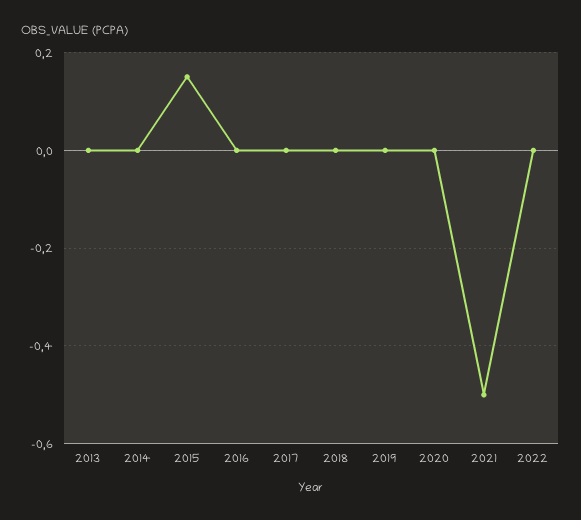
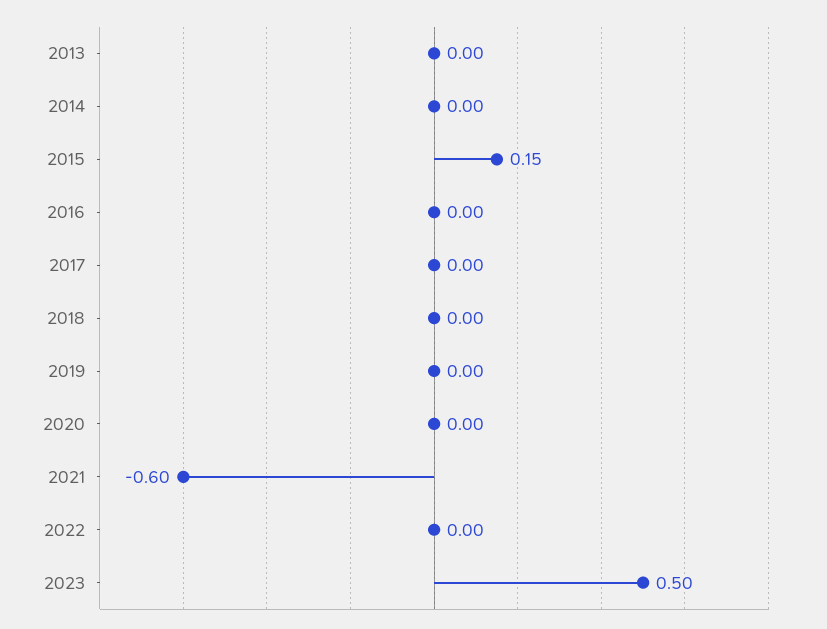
2021: -0.5 -> -0.6
2023: none -> 0.5

